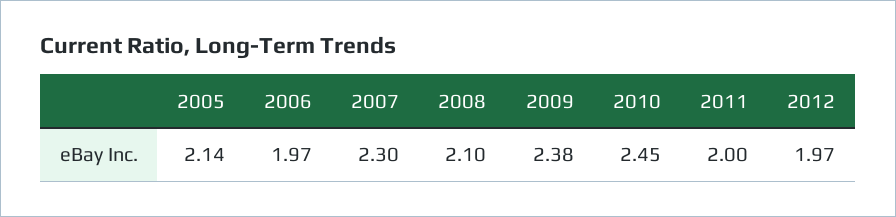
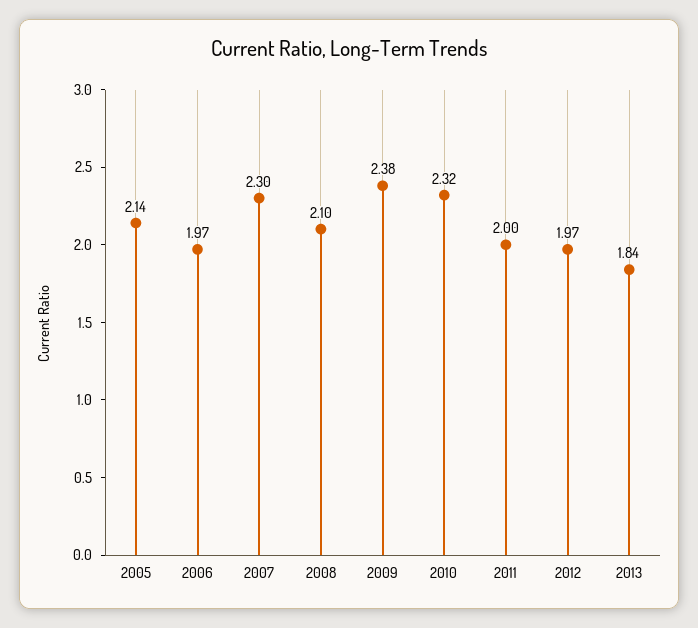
2010: 2.45 -> 2.32
2013: none -> 1.84

